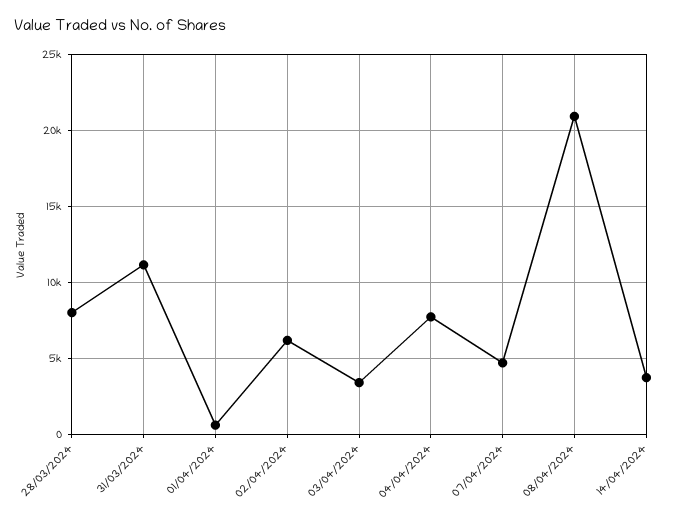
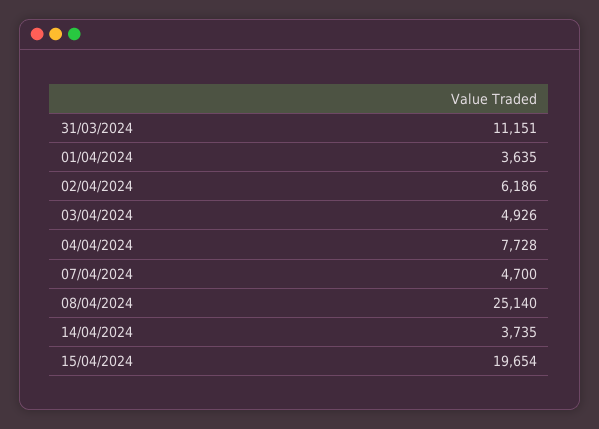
28/03/2024: 8000 -> none
01/04/2024: 500 -> 3635
03/04/2024: 3500 -> 4926
08/04/2024: 21000 -> 25140
15/04/2024: none -> 19654

